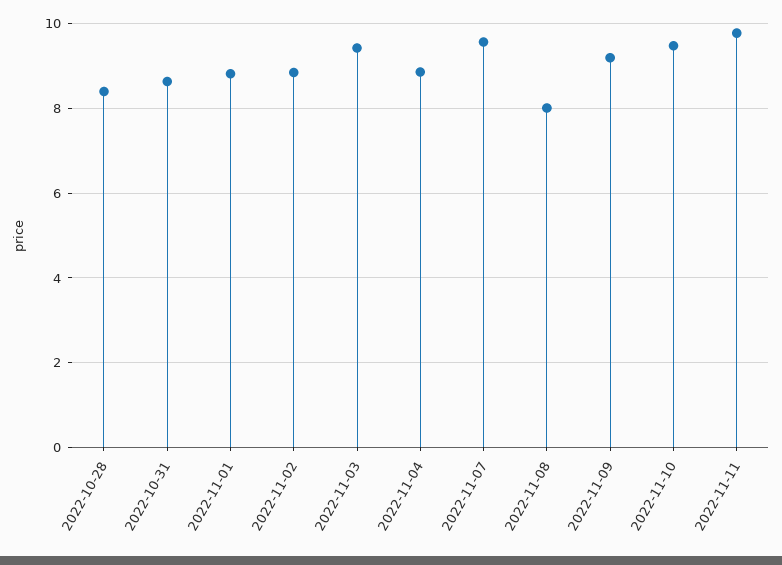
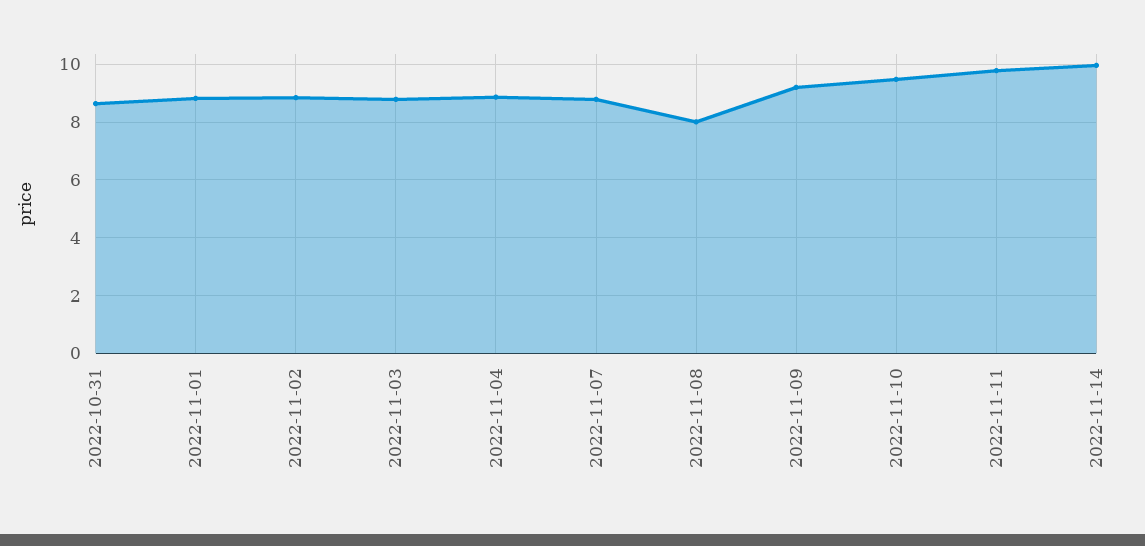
2022-10-28: 8.4 -> none
2022-11-03: 9.4 -> 8.75
2022-11-07: 9.6 -> 8.75
2022-11-14: none -> 10

